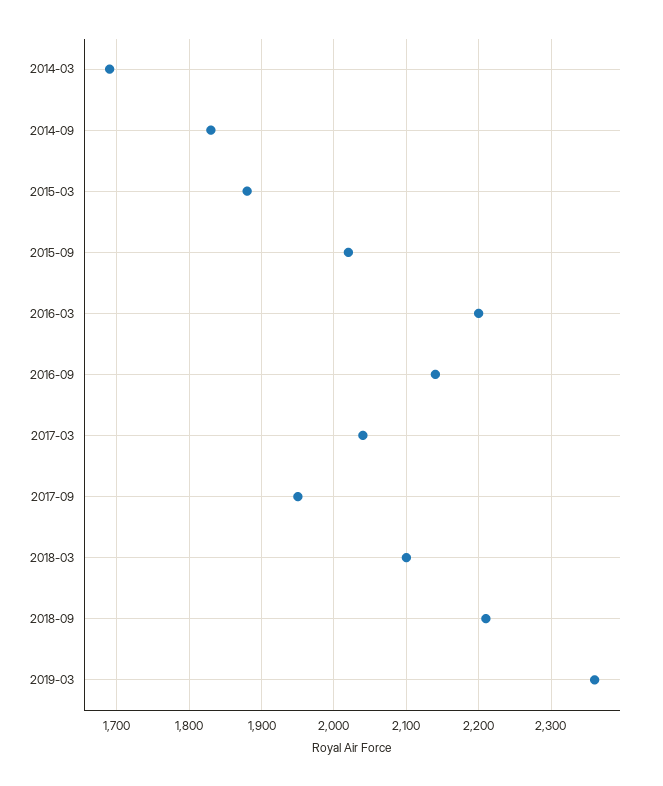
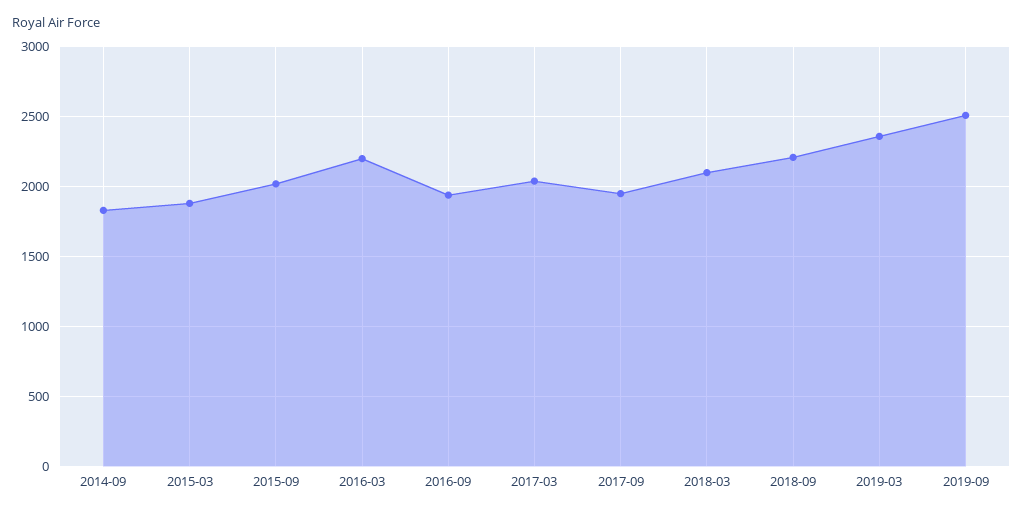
2014-03: 1690 -> none
2016-09: 2140 -> 1950
2019-09: none -> 2500

